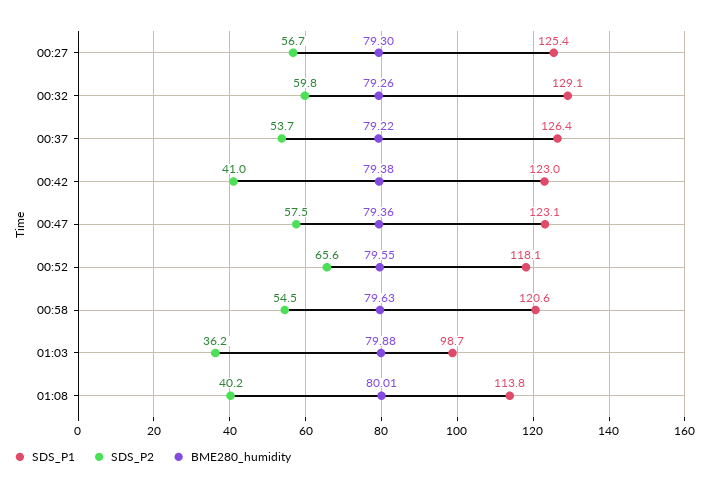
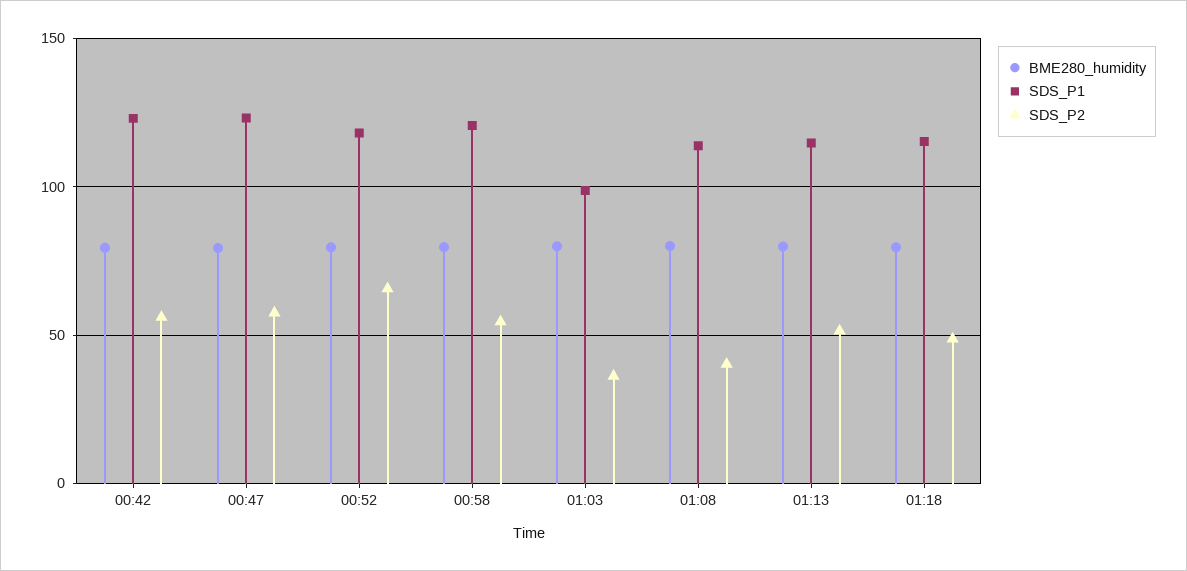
SDS_P1, 00:27: 125.4 -> none
SDS_P2, 00:27: 56.7 -> none
BME280_humidity, 00:27: 79.3 -> none
SDS_P1, 00:32: 129.1 -> none
SDS_P2, 00:32: 59.8 -> none
BME280_humidity, 00:32: 79.26 -> none
SDS_P1, 00:37: 126.4 -> none
SDS_P2, 00:37: 53.7 -> none
BME280_humidity, 00:37: 79.22 -> none
SDS_P2, 00:42: 41 -> 55
BME280_humidity, 01:13: none -> 80
SDS_P1, 01:13: none -> 115
SDS_P2, 01:13: none -> 50
BME280_humidity, 01:18: none -> 80
SDS_P1, 01:18: none -> 115
SDS_P2, 01:18: none -> 50

